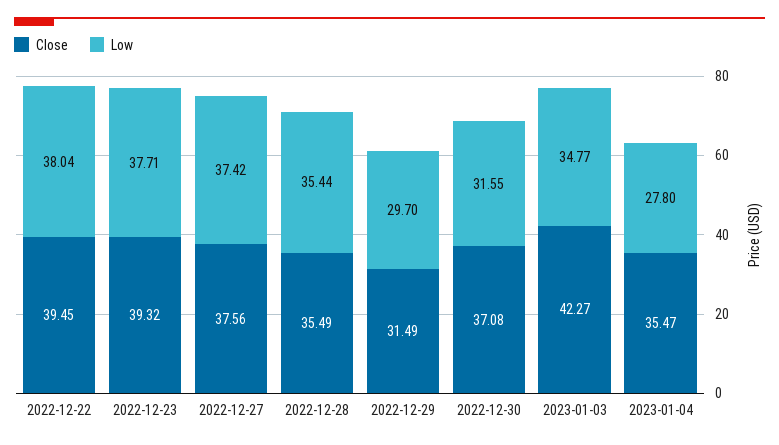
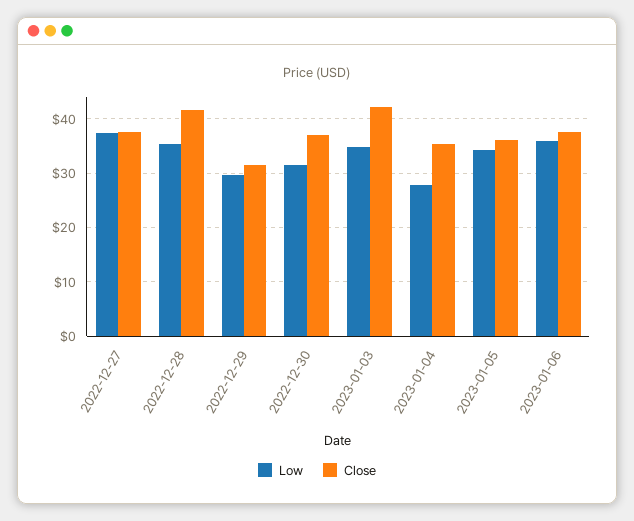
Close, 2022-12-22: 39.45 -> none
Low, 2022-12-22: 38.04 -> none
Close, 2022-12-23: 39.32 -> none
Low, 2022-12-23: 37.71 -> none
Close, 2022-12-28: 35.49 -> 42
Low, 2023-01-05: none -> 34
Close, 2023-01-05: none -> 36
Low, 2023-01-06: none -> 36
Close, 2023-01-06: none -> 38

